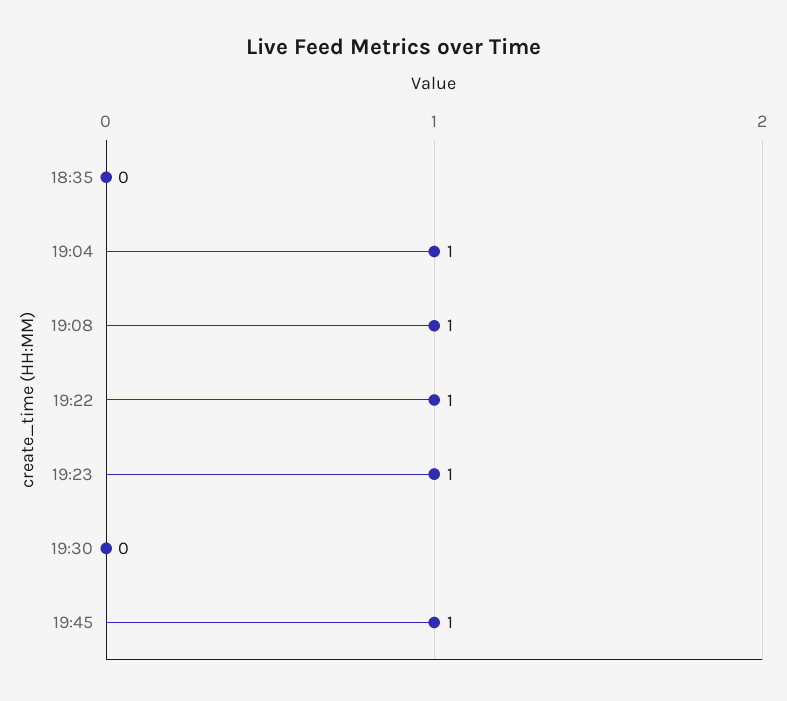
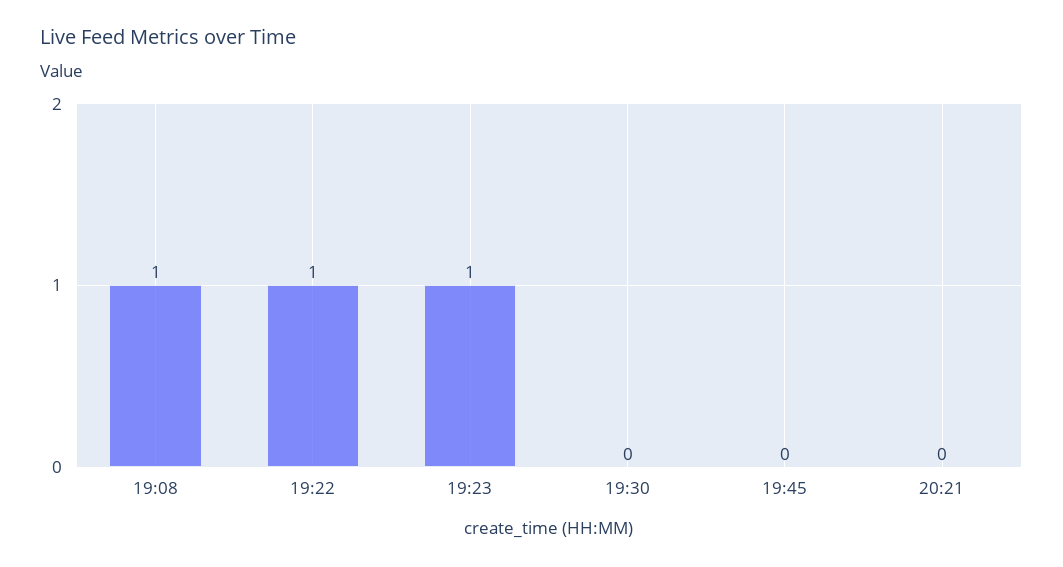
18:35: 0 -> none
19:04: 1 -> none
19:45: 1 -> 0
20:21: none -> 0

